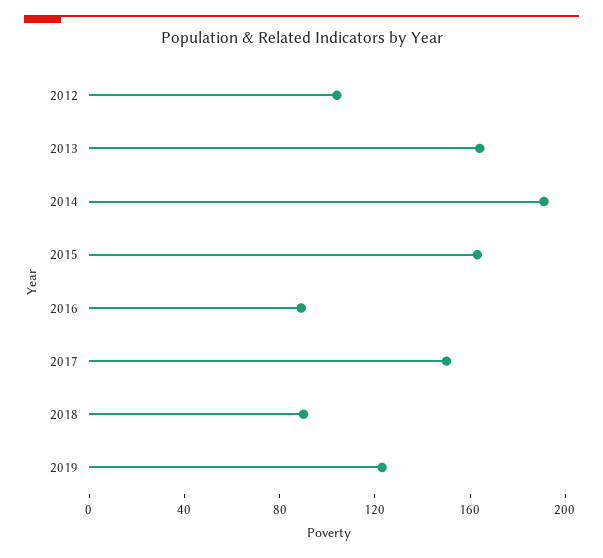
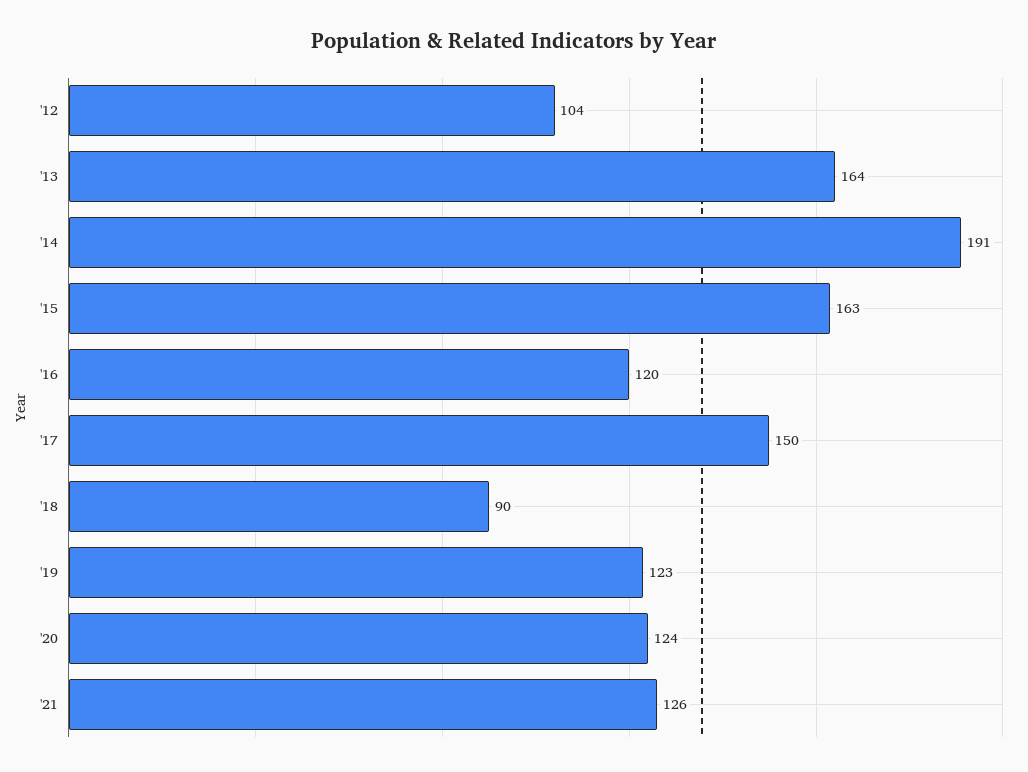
2016: 90 -> 120
'20: none -> 124
'21: none -> 126

